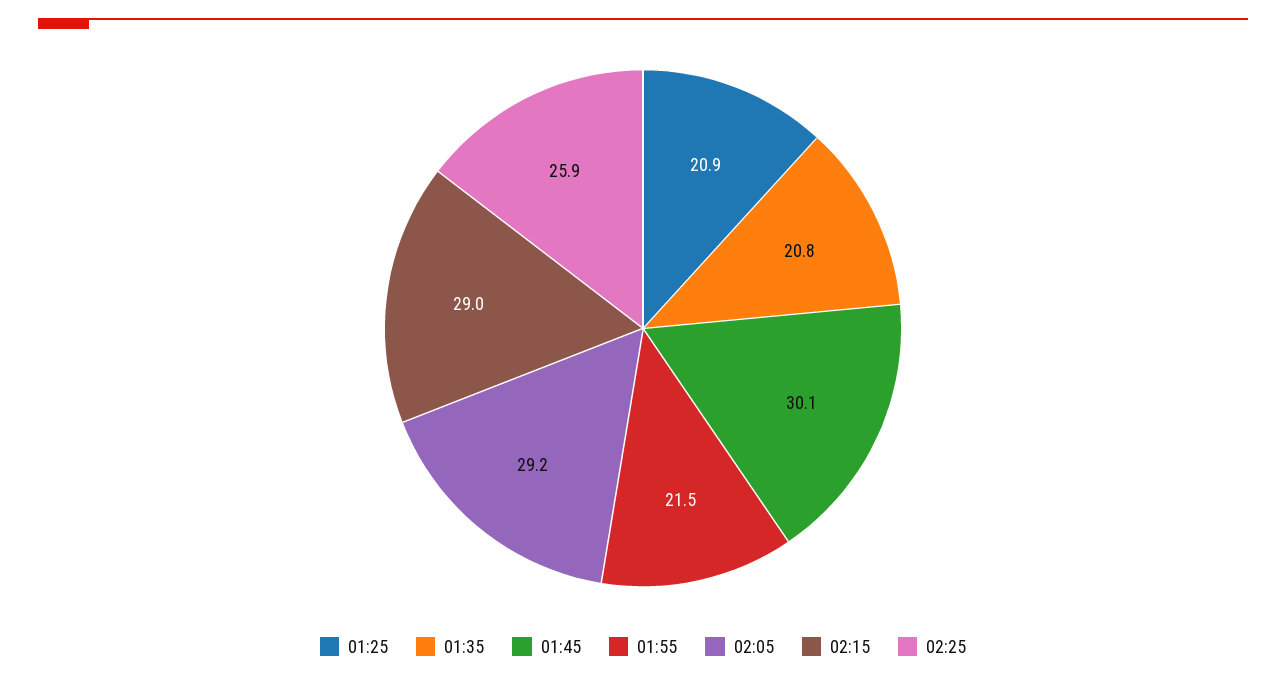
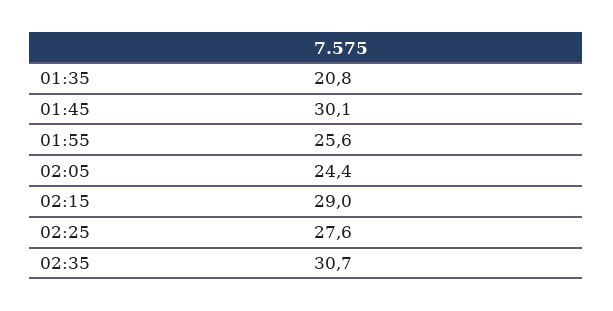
01:25: 20.9 -> none
01:55: 21.5 -> 25.6
02:05: 29.2 -> 24.4
02:25: 25.9 -> 27.6
02:35: none -> 30.7

